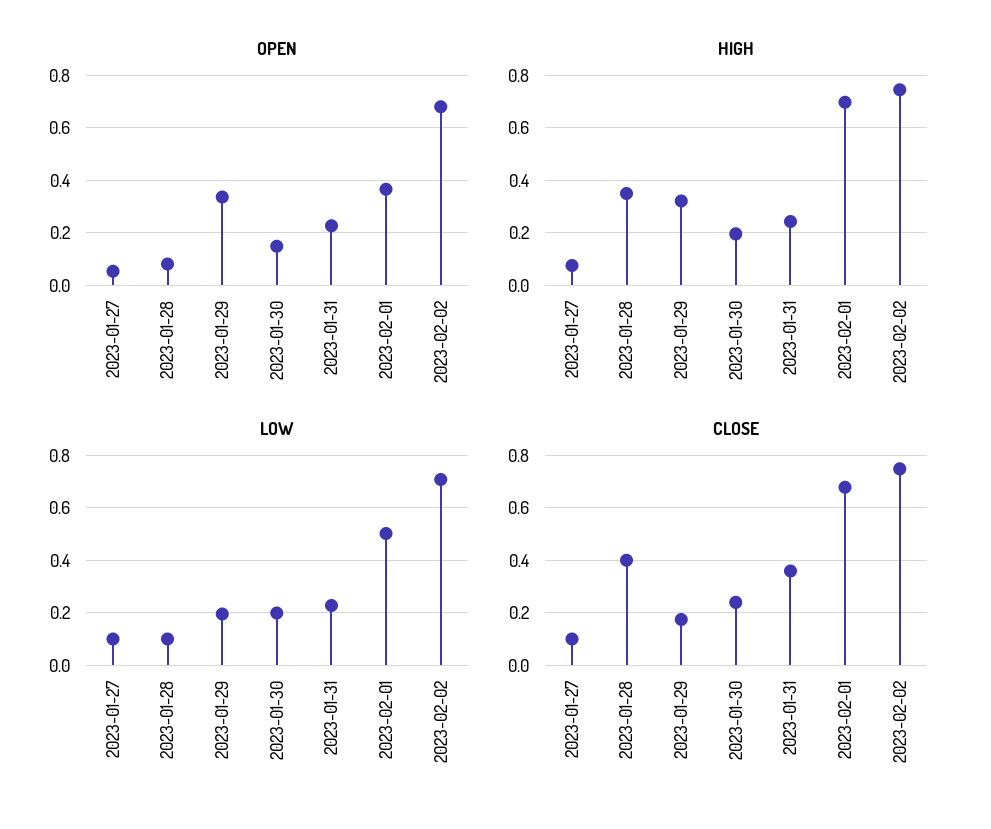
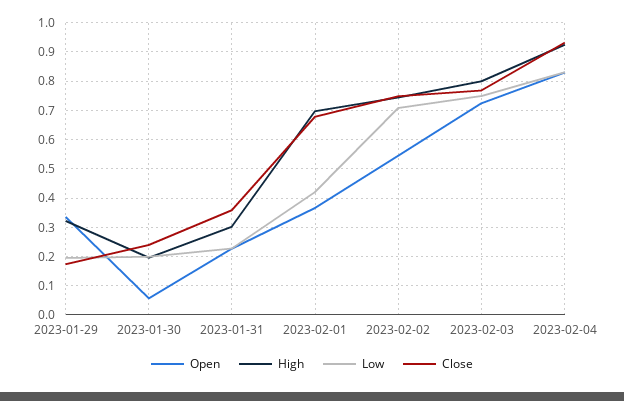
OPEN, 2023-01-27: 0.05 -> none
OPEN, 2023-01-28: 0.075 -> none
OPEN, 2023-01-30: 0.15 -> 0.05
OPEN, 2023-02-02: 0.675 -> 0.55
HIGH, 2023-01-27: 0.075 -> none
HIGH, 2023-01-28: 0.35 -> none
HIGH, 2023-01-31: 0.25 -> 0.3
LOW, 2023-01-27: 0.1 -> none
LOW, 2023-01-28: 0.1 -> none
LOW, 2023-02-01: 0.5 -> 0.425
CLOSE, 2023-01-27: 0.1 -> none
CLOSE, 2023-01-28: 0.4 -> none
OPEN, 2023-02-03: none -> 0.725
HIGH, 2023-02-03: none -> 0.8
LOW, 2023-02-03: none -> 0.75
CLOSE, 2023-02-03: none -> 0.775
OPEN, 2023-02-04: none -> 0.825
HIGH, 2023-02-04: none -> 0.925
LOW, 2023-02-04: none -> 0.825
CLOSE, 2023-02-04: none -> 0.925

